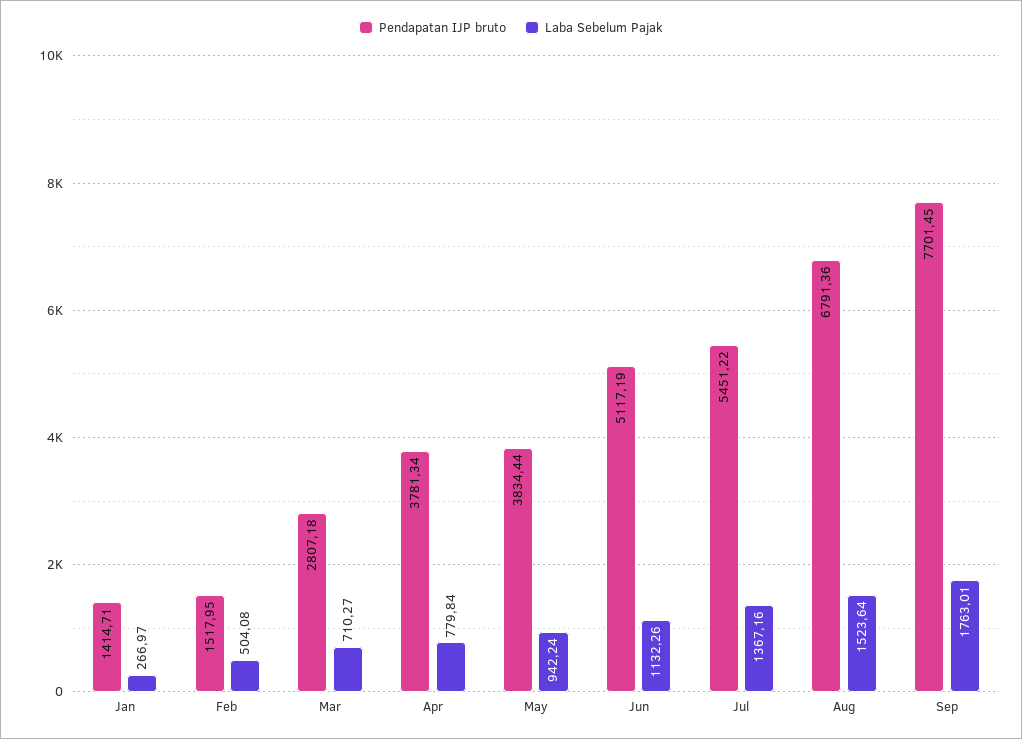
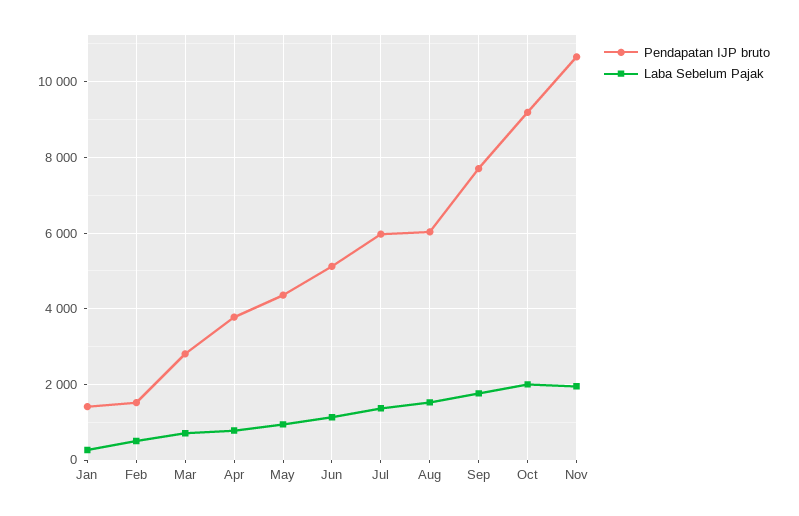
Pendapatan IJP bruto, May: 3834.44 -> 4400
Pendapatan IJP bruto, Jul: 5451.22 -> 6000
Pendapatan IJP bruto, Aug: 6791.36 -> 6000
Pendapatan IJP bruto, Oct: none -> 9200
Laba Sebelum Pajak, Oct: none -> 2000
Pendapatan IJP bruto, Nov: none -> 10600
Laba Sebelum Pajak, Nov: none -> 2000

